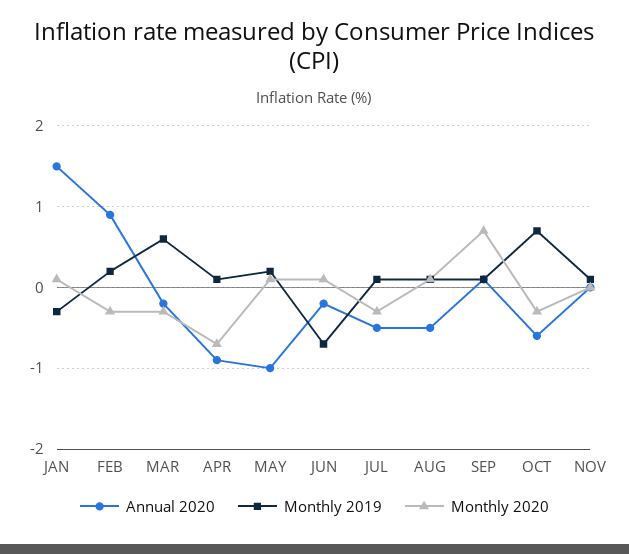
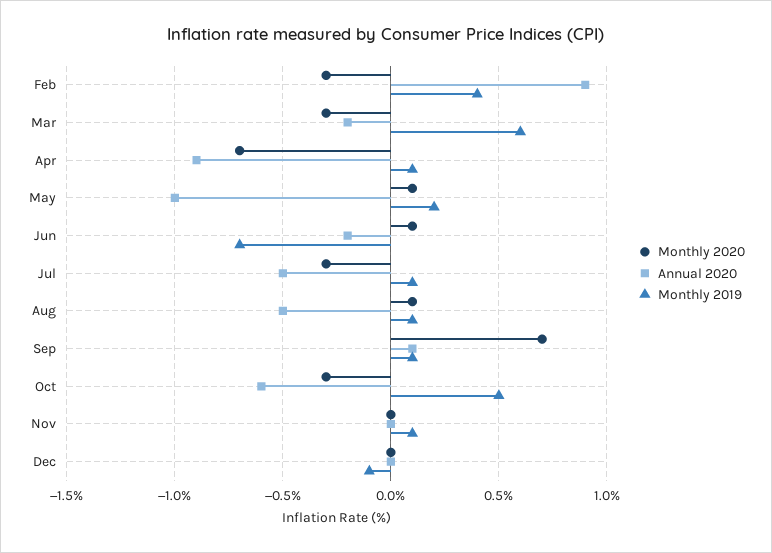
Annual 2020, JAN: 1.5 -> none
Monthly 2019, JAN: -0.3 -> none
Monthly 2020, JAN: 0.1 -> none
Monthly 2019, FEB: 0.2 -> 0.4
Monthly 2019, OCT: 0.7 -> 0.5
Monthly 2020, Dec: none -> 0
Annual 2020, Dec: none -> 0
Monthly 2019, Dec: none -> -0.1

